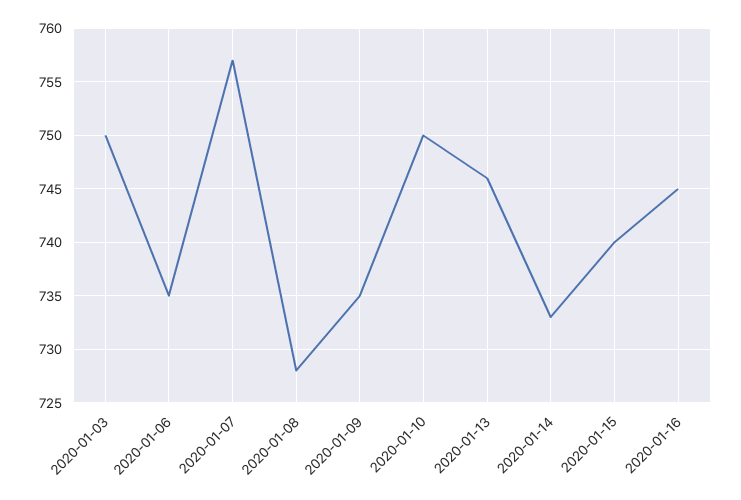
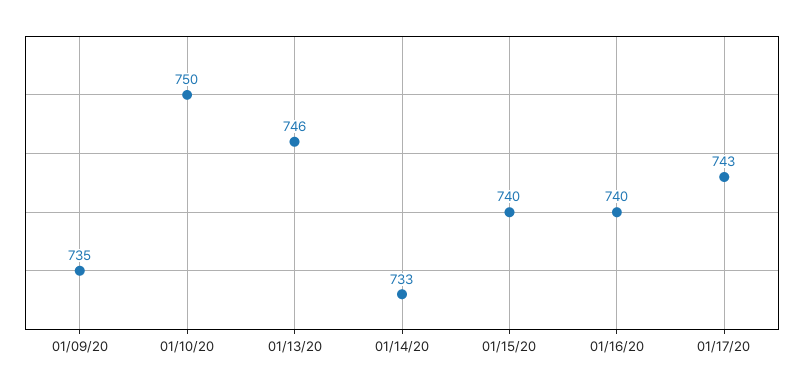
2020-01-03: 750 -> none
2020-01-06: 735 -> none
2020-01-07: 757 -> none
2020-01-08: 728 -> none
2020-01-16: 745 -> 740
01/17/20: none -> 743

